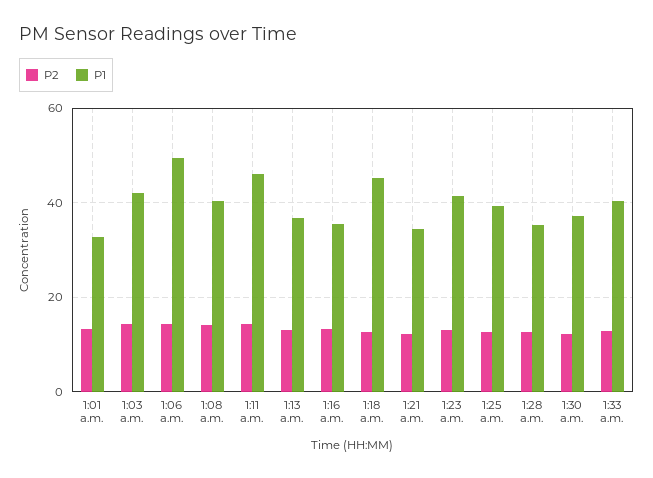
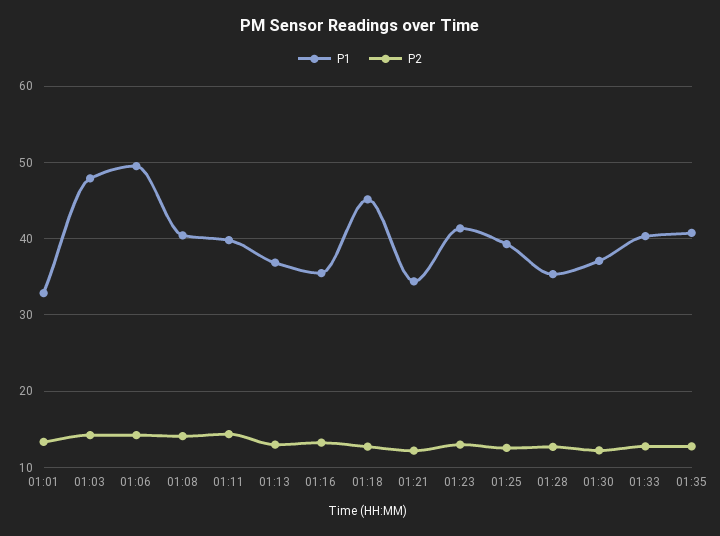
P1, 1:03 a.m.: 42 -> 48
P1, 1:11 a.m.: 46 -> 40
P1, 01:35: none -> 41
P2, 01:35: none -> 13

